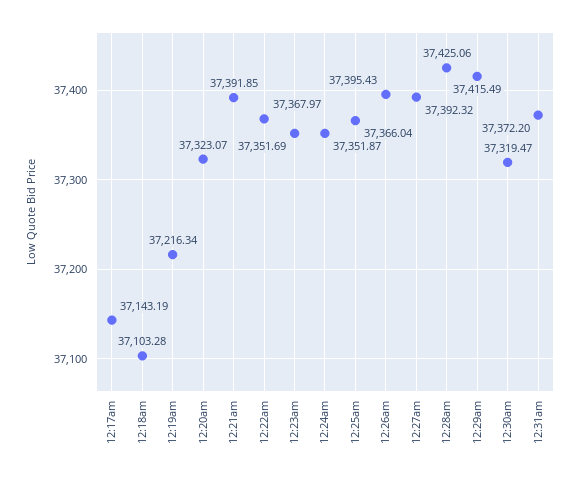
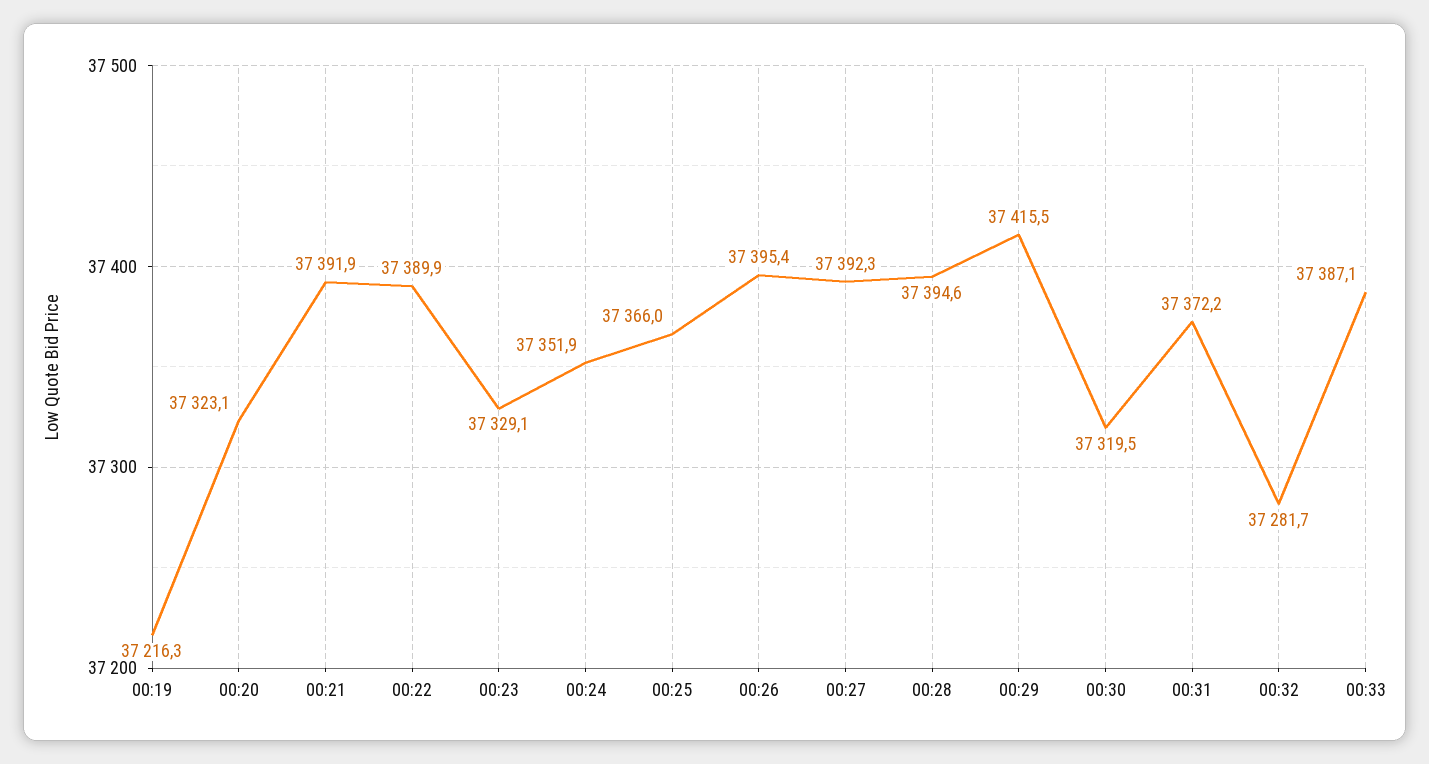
12:17am: 37143.19 -> none
12:18am: 37103.28 -> none
12:22am: 37367.97 -> 37389.9
12:23am: 37351.69 -> 37329.1
12:28am: 37425.06 -> 37394.6
00:32: none -> 37281.7
00:33: none -> 37387.1

